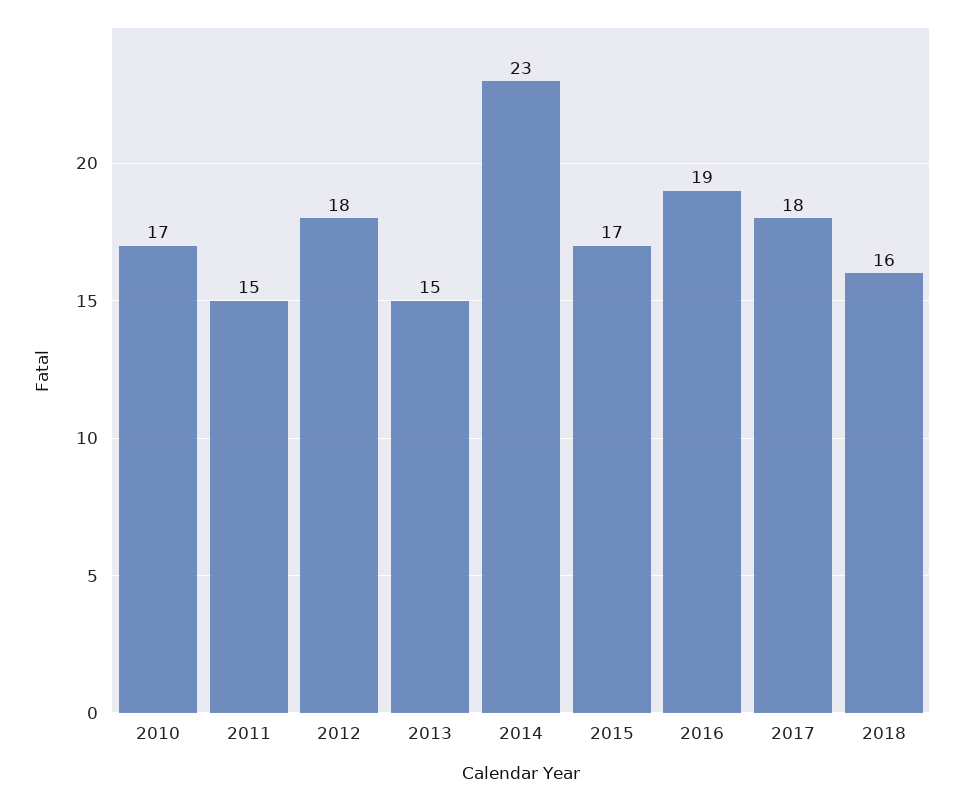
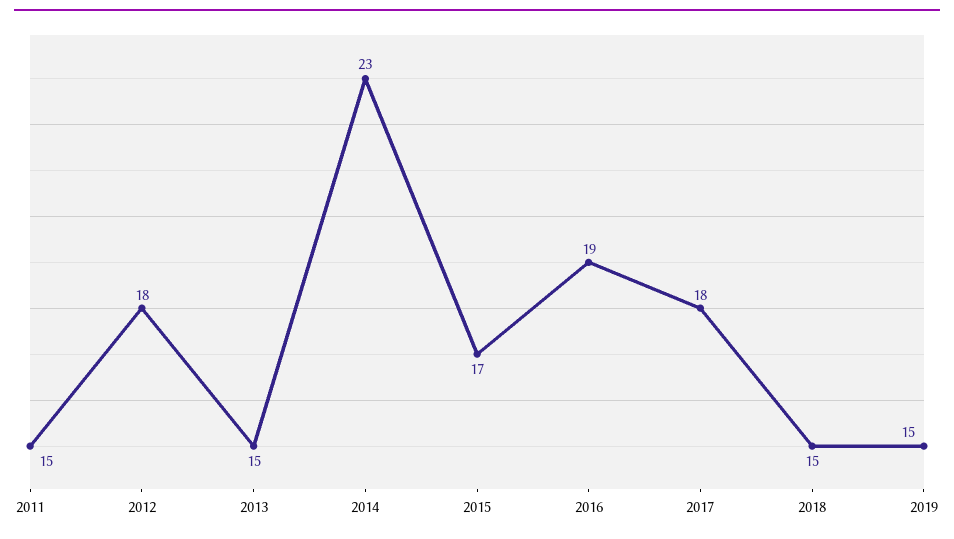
2010: 17 -> none
2018: 16 -> 15
2019: none -> 15

